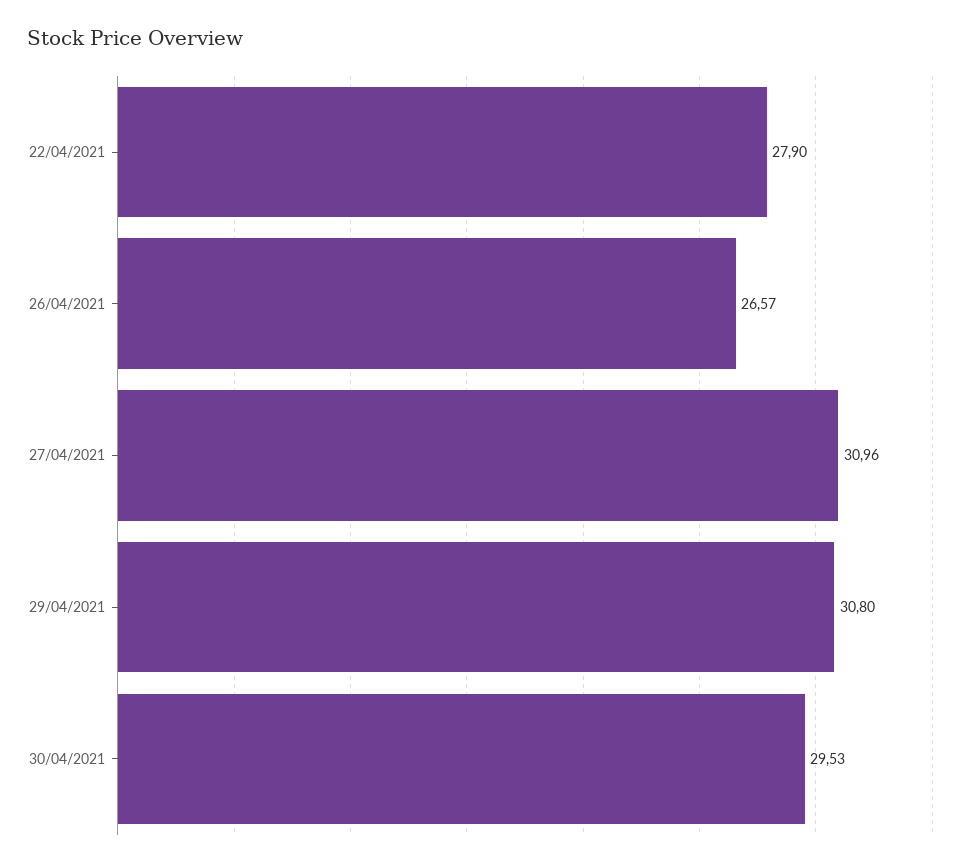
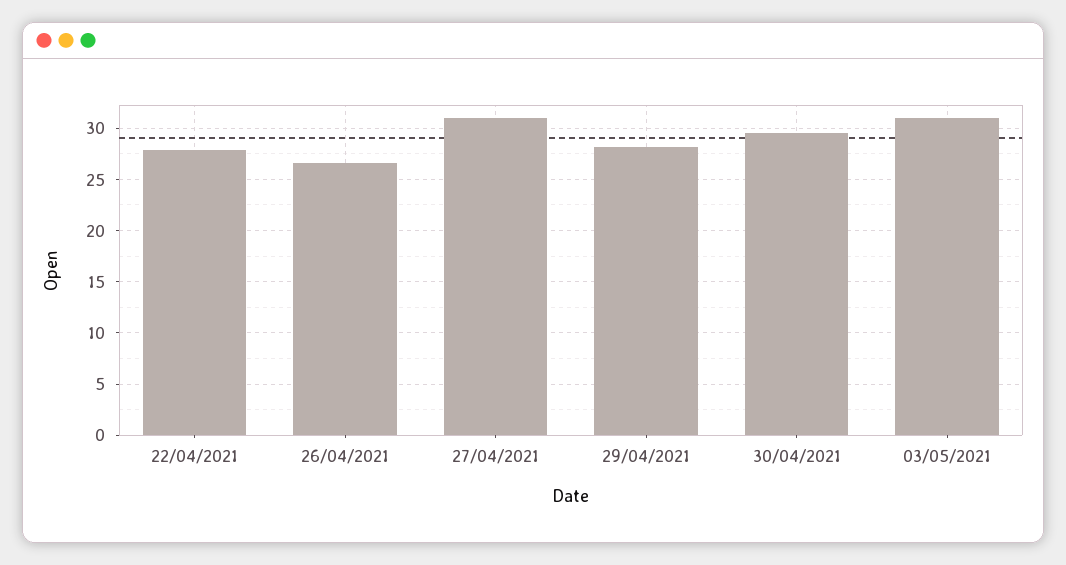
29/04/2021: 30.8 -> 28
03/05/2021: none -> 31

